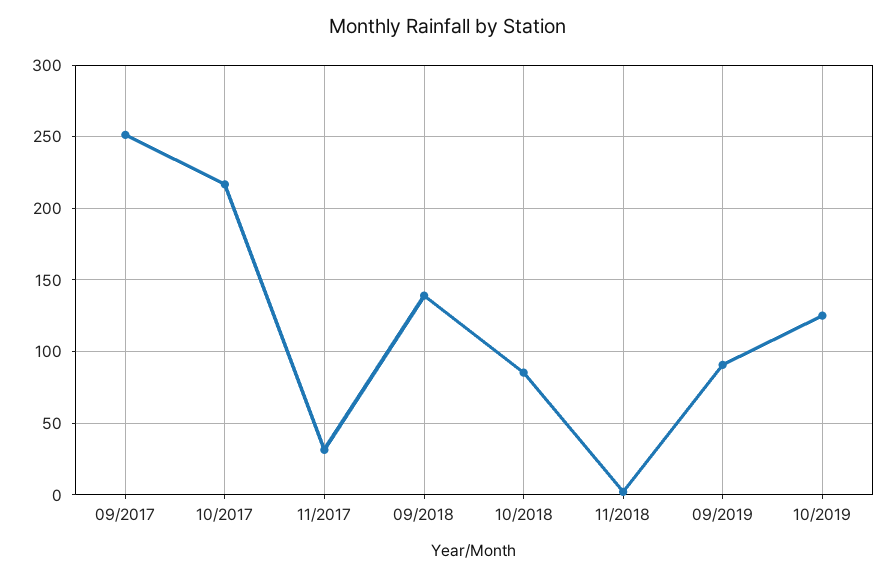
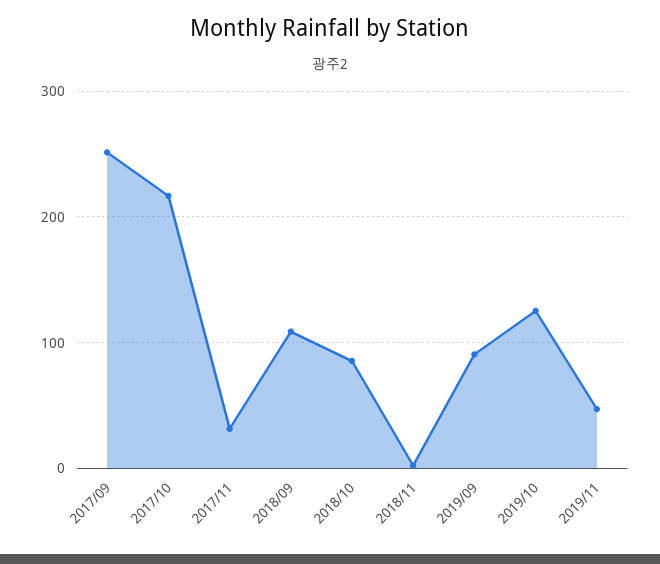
09/2018: 140 -> 110
2019/11: none -> 50

